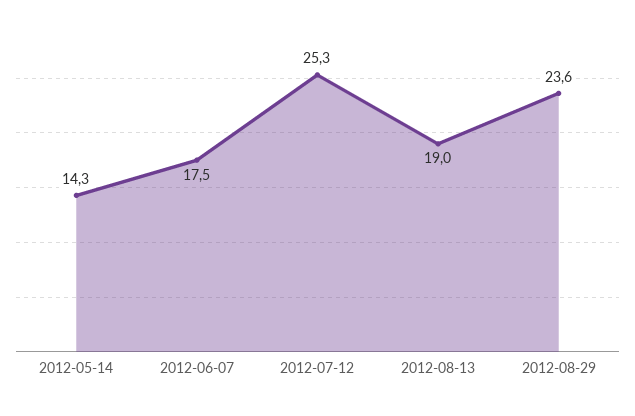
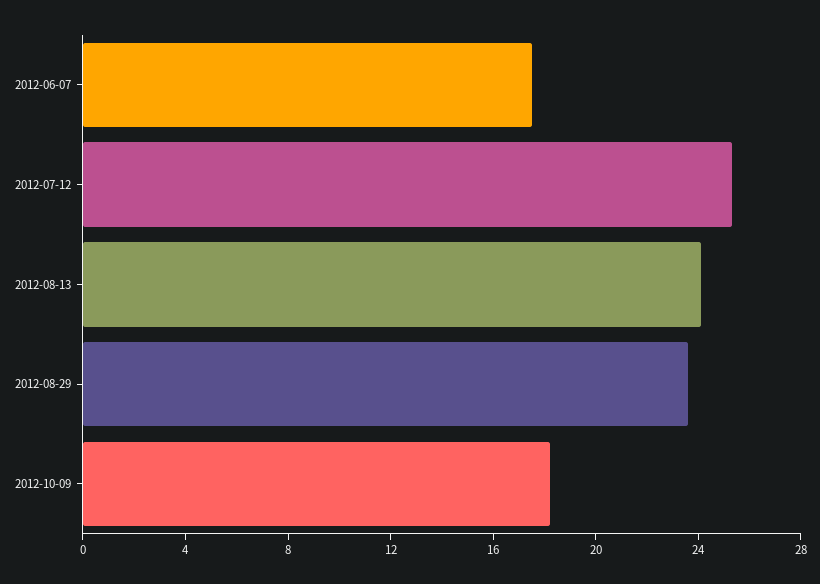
2012-05-14: 14.3 -> none
2012-08-13: 19 -> 24
2012-10-09: none -> 18

